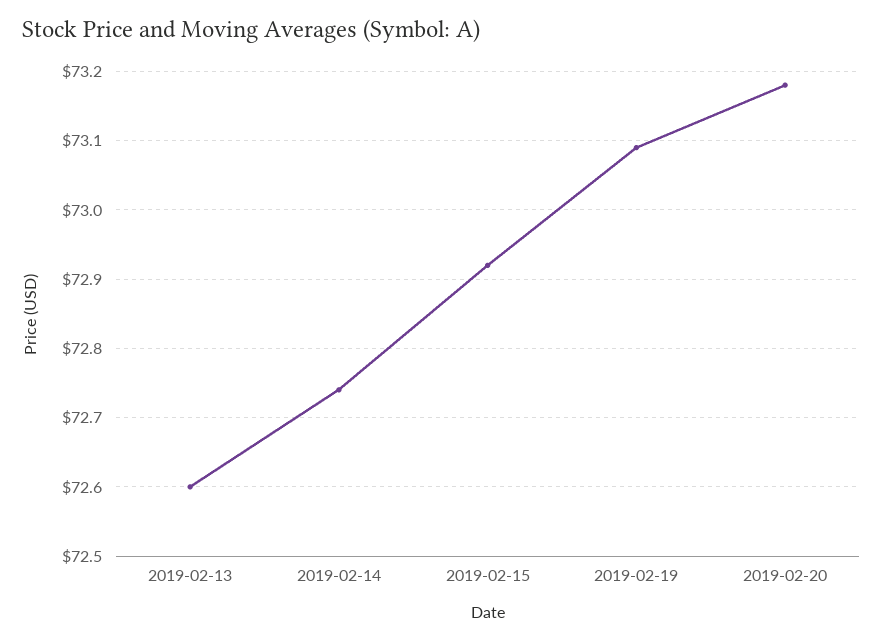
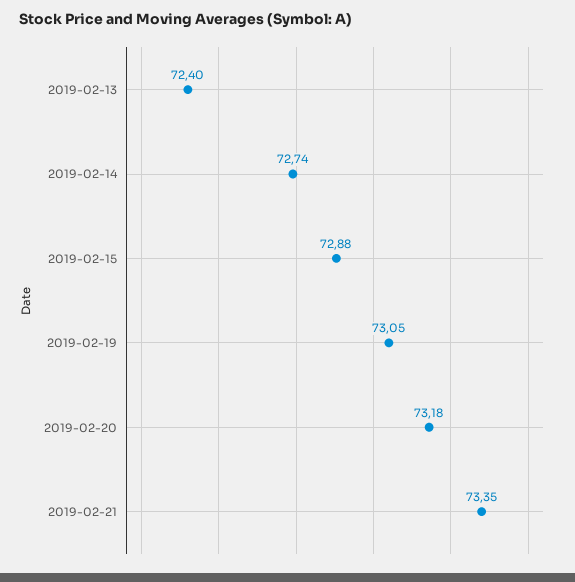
2019-02-13: 72.6 -> 72.4
2019-02-15: 72.92 -> 72.88
2019-02-19: 73.09 -> 73.05
2019-02-21: none -> 73.35

